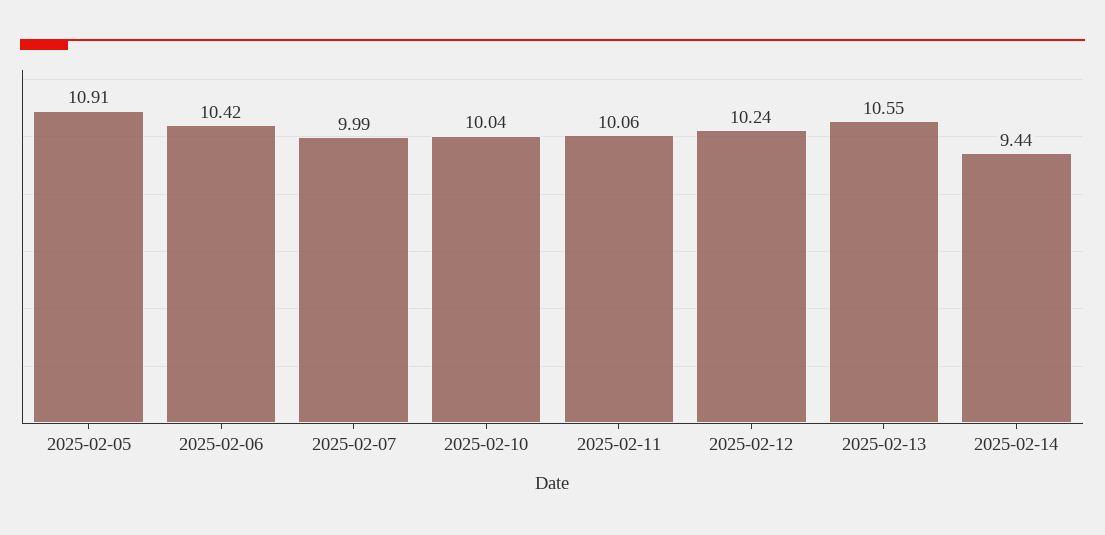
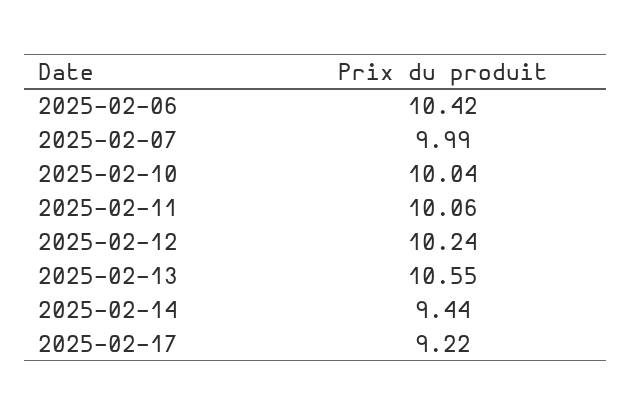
2025-02-05: 10.91 -> none
2025-02-17: none -> 9.22

